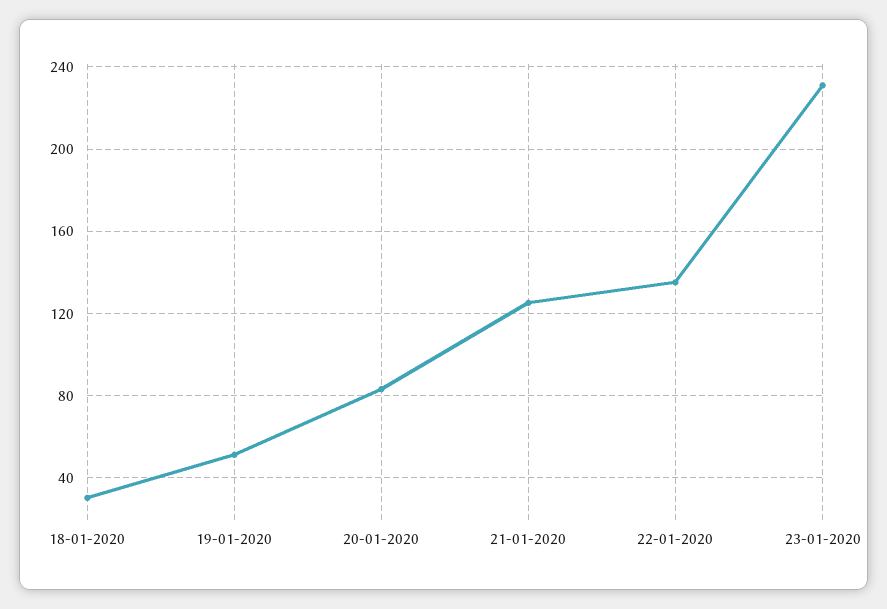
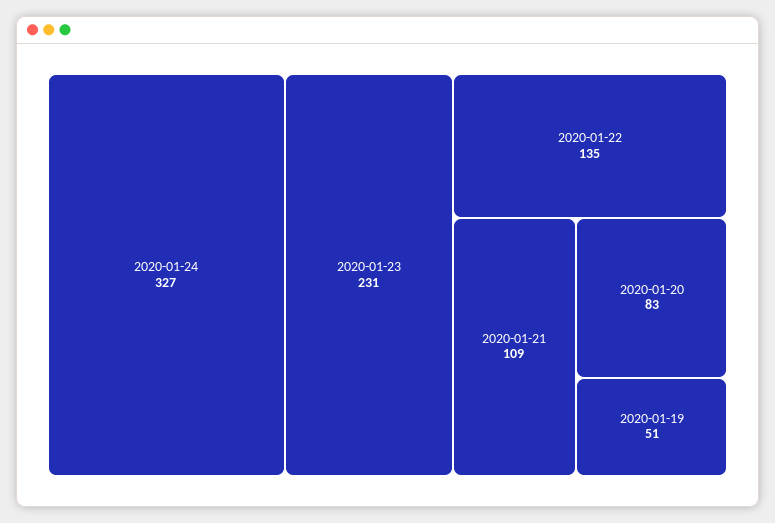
18-01-2020: 30 -> none
21-01-2020: 125 -> 109
2020-01-24: none -> 327

